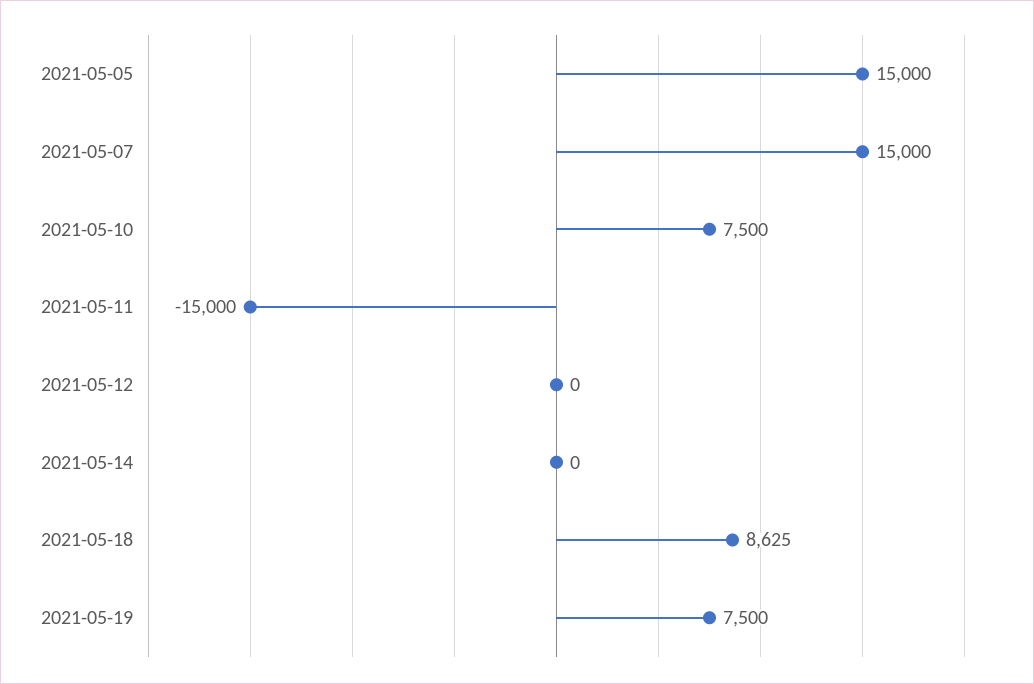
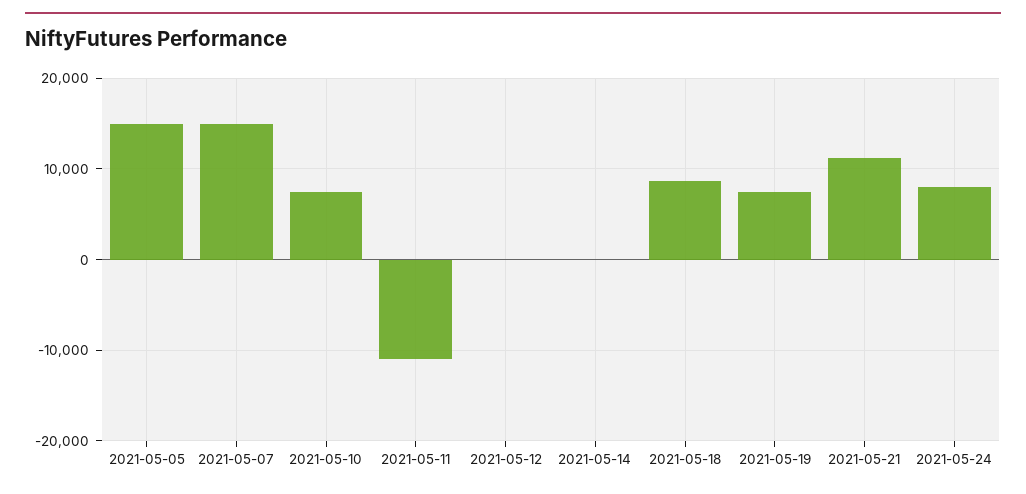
2021-05-11: -15000 -> -11000
2021-05-21: none -> 11000
2021-05-24: none -> 8000

